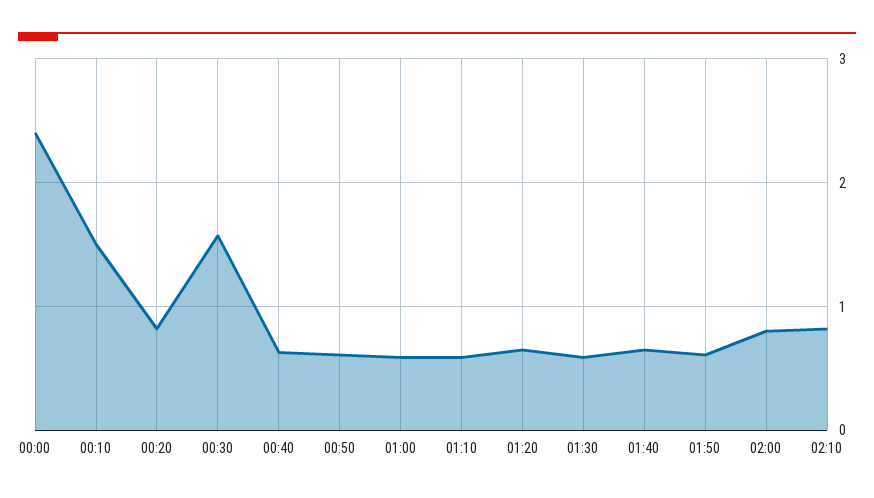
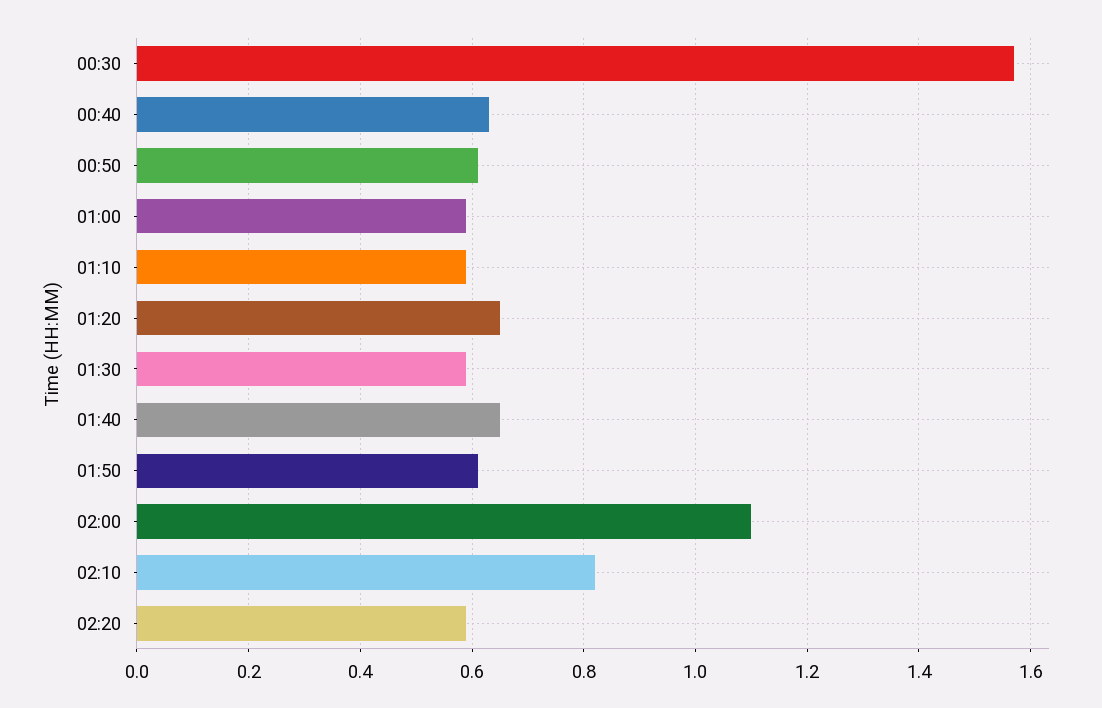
00:00: 2.4 -> none
00:10: 1.5 -> none
00:20: 0.8 -> none
02:00: 0.8 -> 1.1
02:20: none -> 0.6

